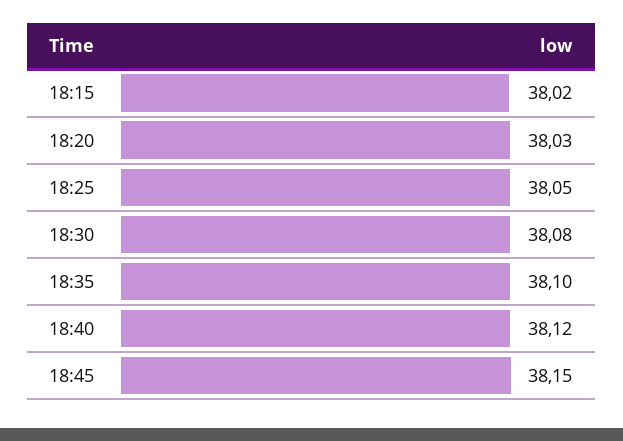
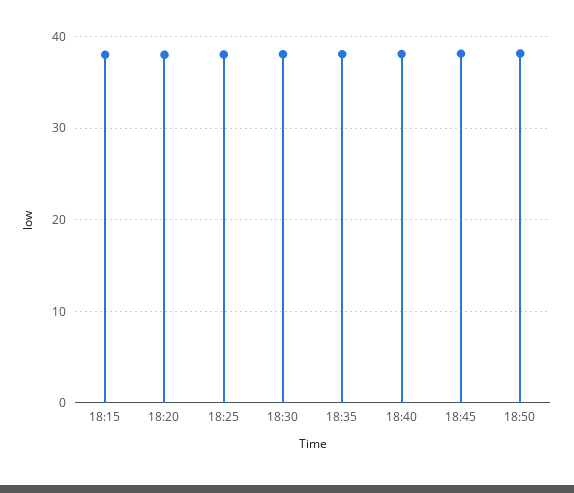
18:50: none -> 38

